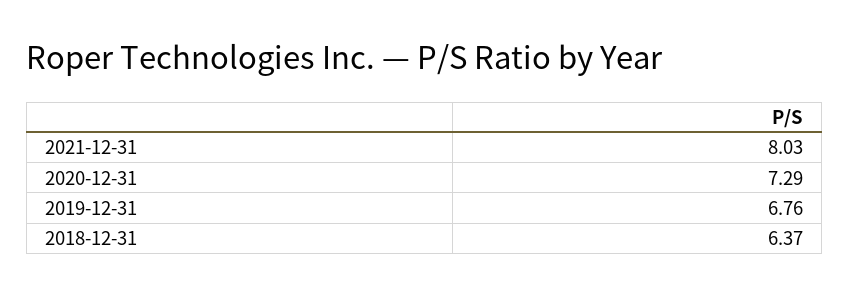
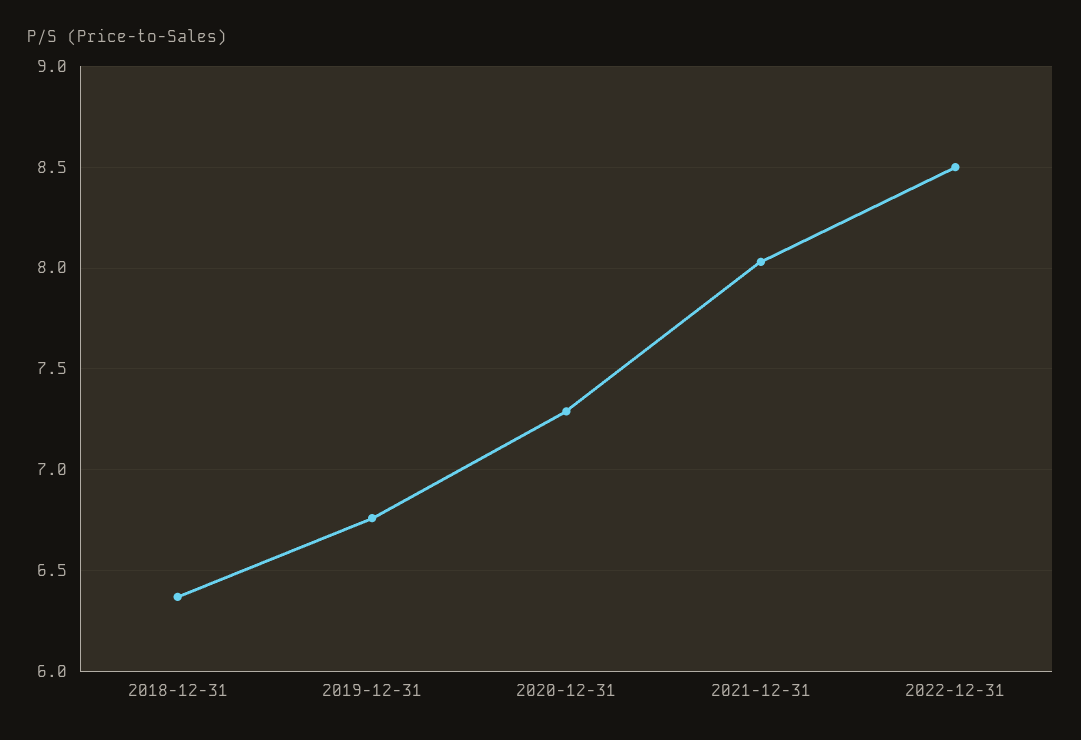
2022-12-31: none -> 8.5

